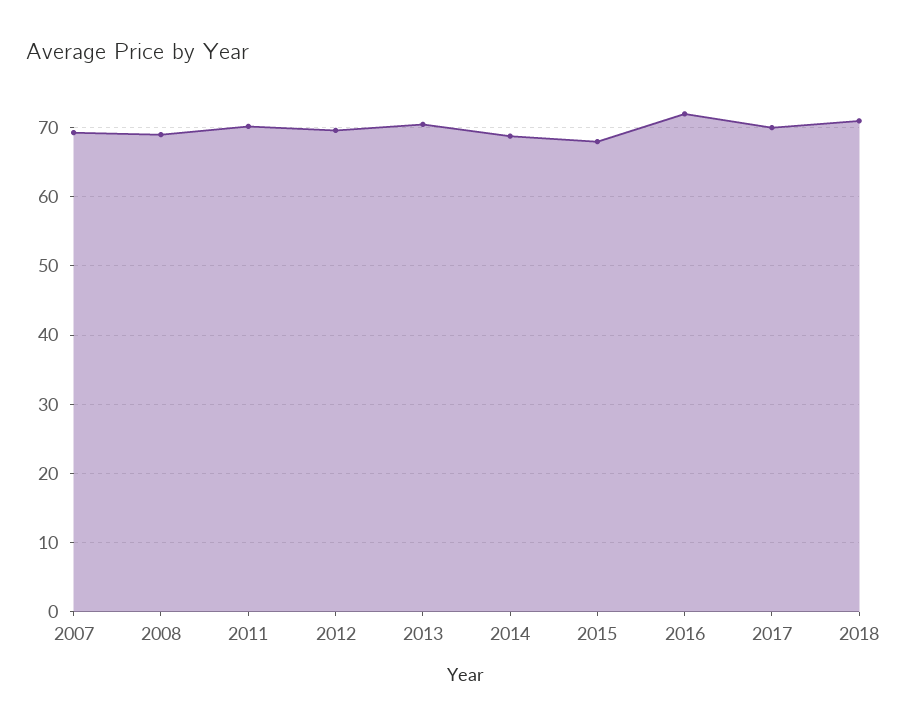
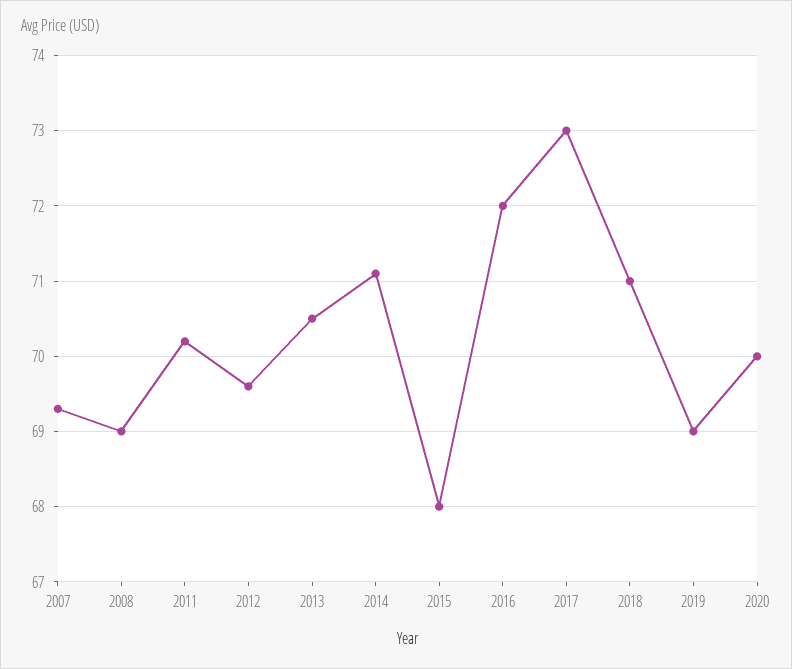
2014: 69 -> 71.1
2017: 70 -> 73
2019: none -> 69
2020: none -> 70

